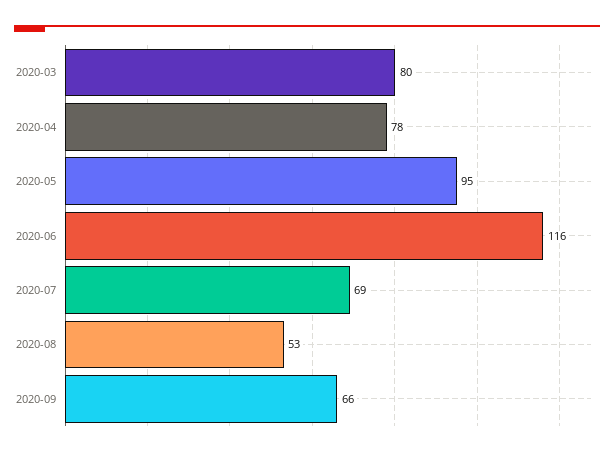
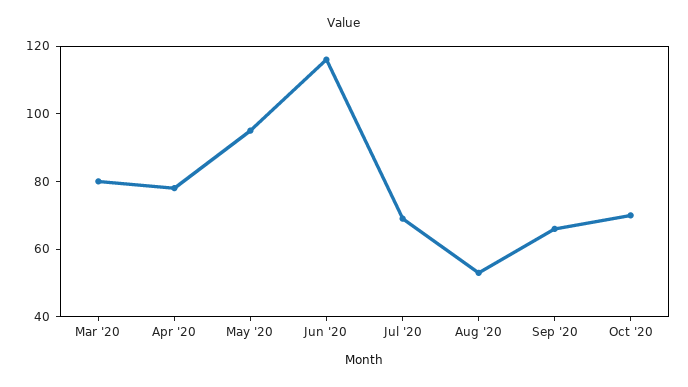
Oct '20: none -> 70

